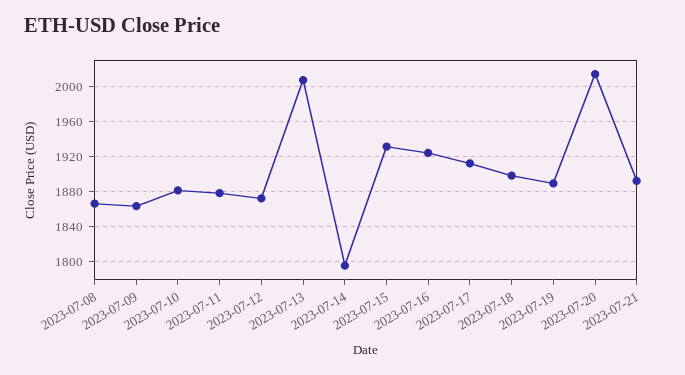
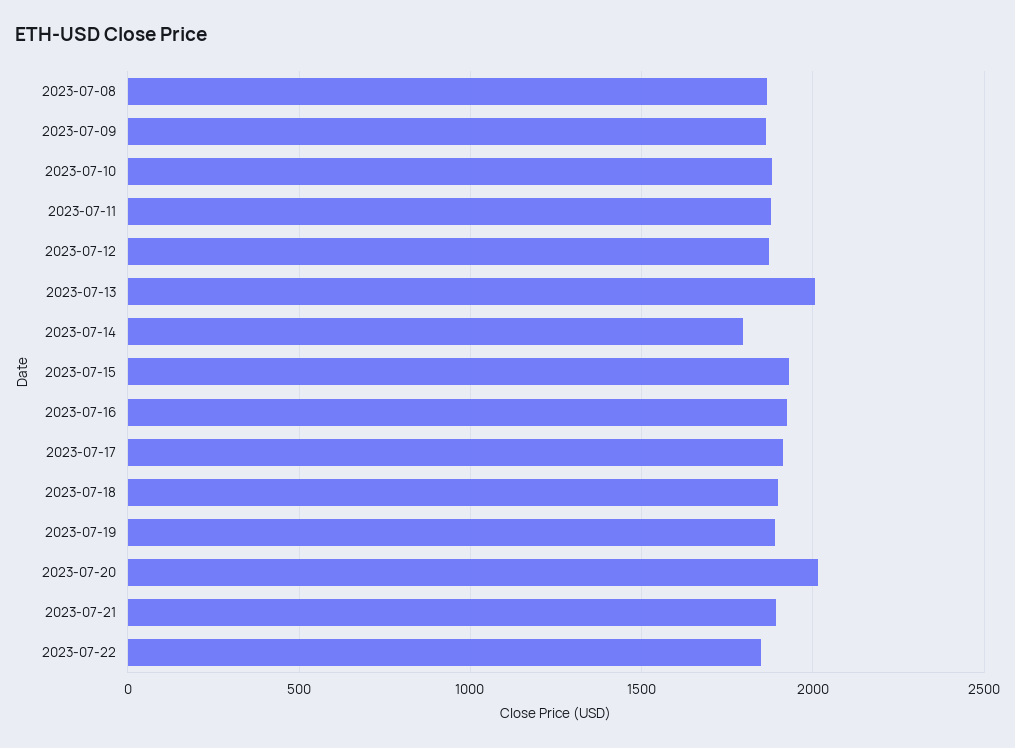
2023-07-22: none -> 1850

